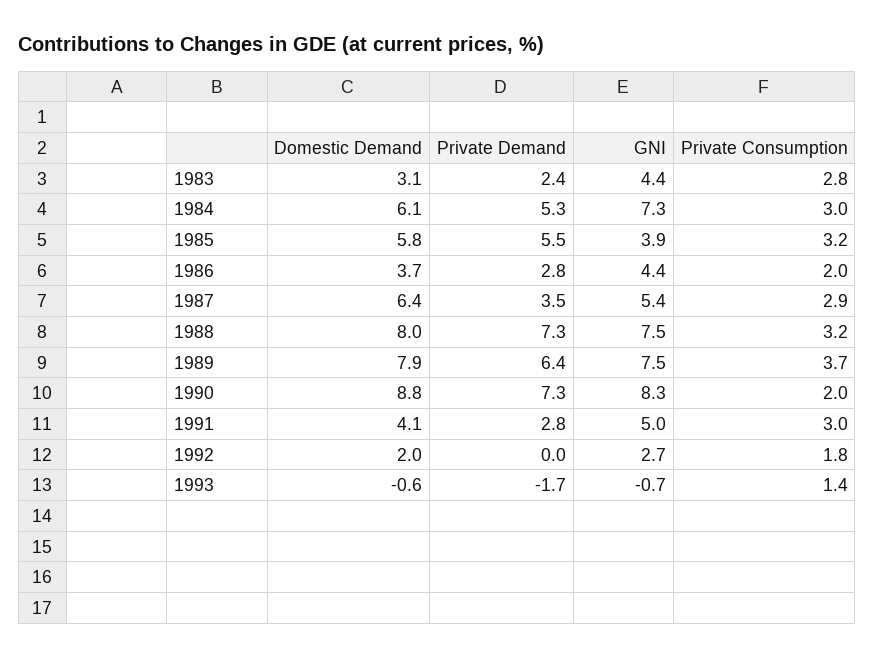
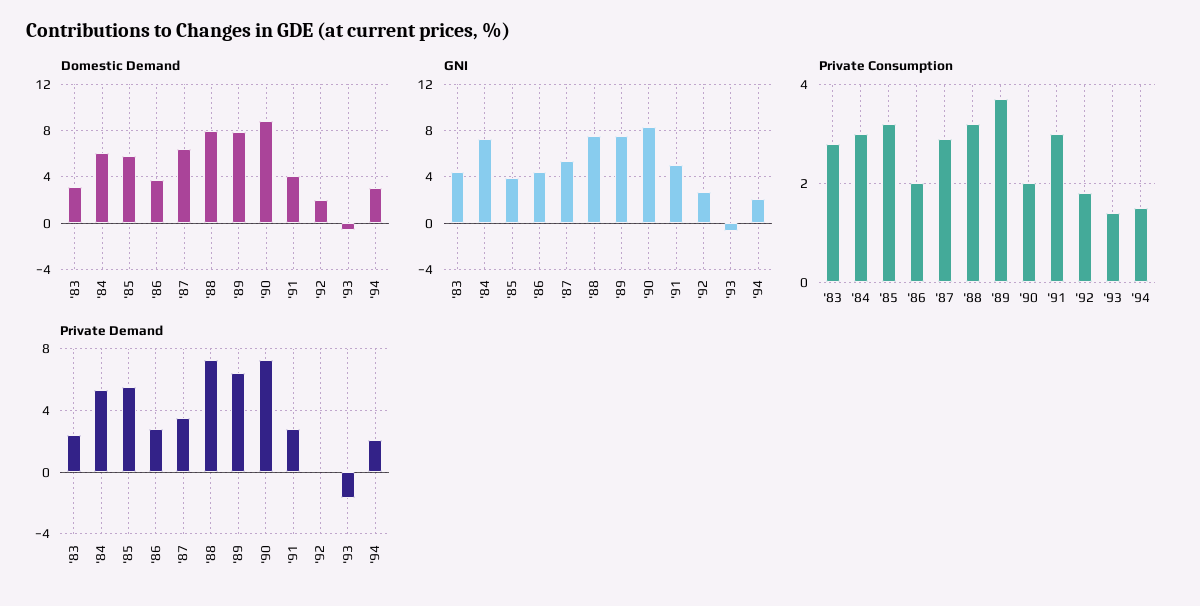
Domestic Demand, '94: none -> 3
GNI, '94: none -> 2
Private Consumption, '94: none -> 1.5
Private Demand, '94: none -> 2

